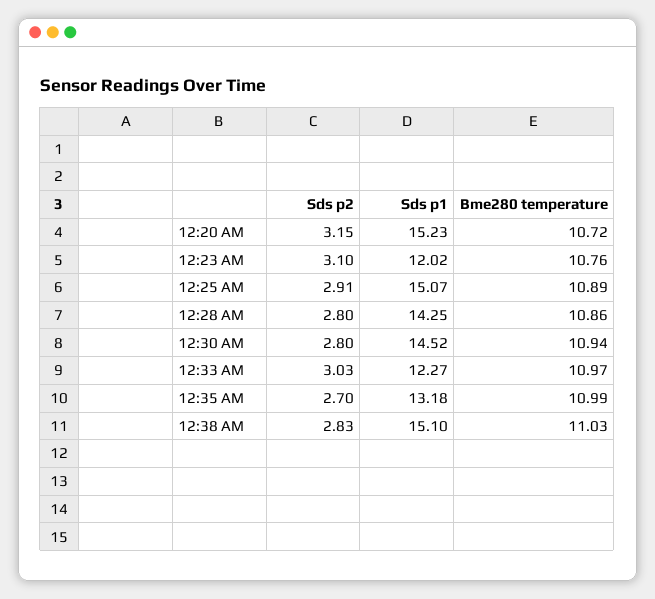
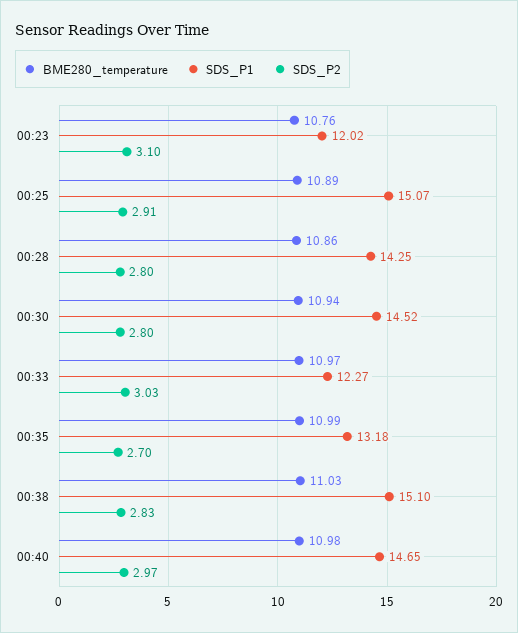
Sds p2, 12:20 AM: 3.15 -> none
Sds p1, 12:20 AM: 15.23 -> none
Bme280 temperature, 12:20 AM: 10.72 -> none
Bme280 temperature, 00:40: none -> 10.98
Sds p1, 00:40: none -> 14.65
Sds p2, 00:40: none -> 2.97

